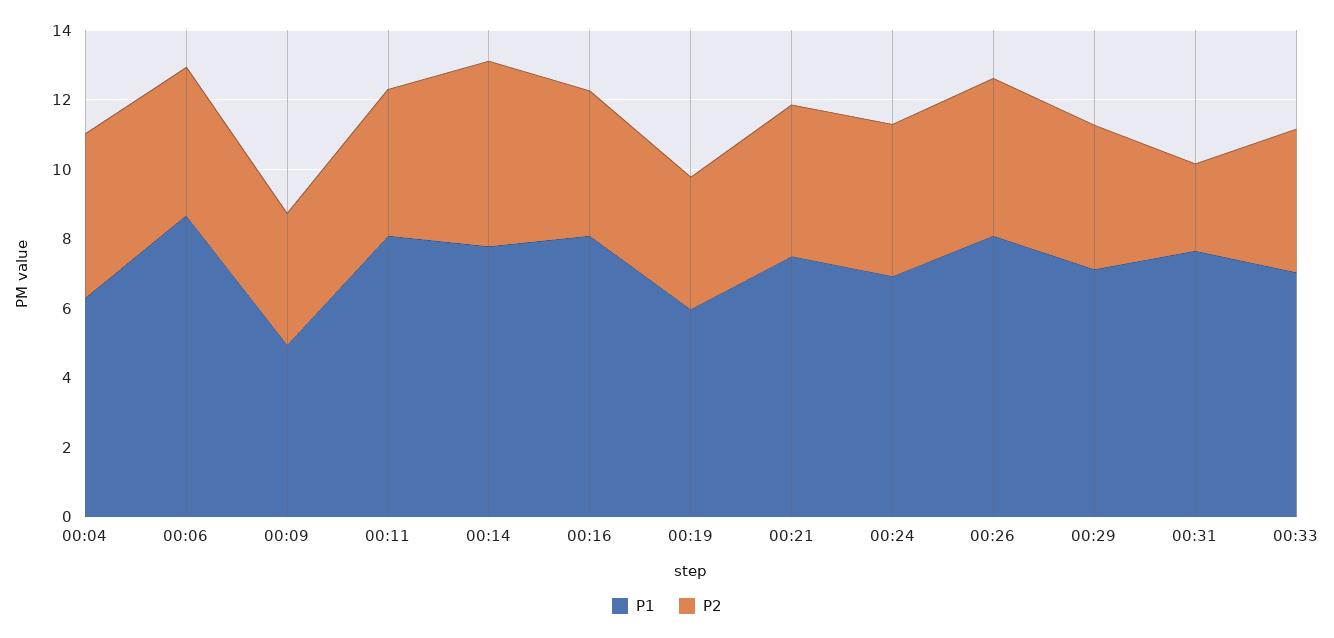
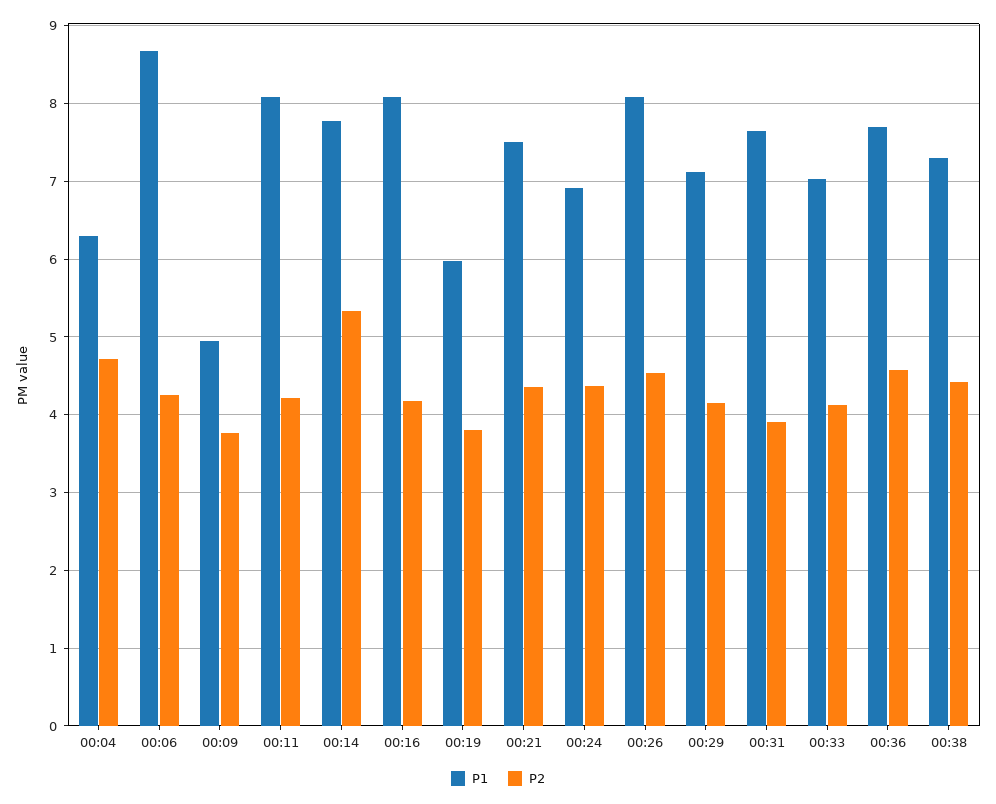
P2, 00:31: 2.5 -> 3.9
P1, 00:36: none -> 7.7
P2, 00:36: none -> 4.6
P1, 00:38: none -> 7.3
P2, 00:38: none -> 4.4

